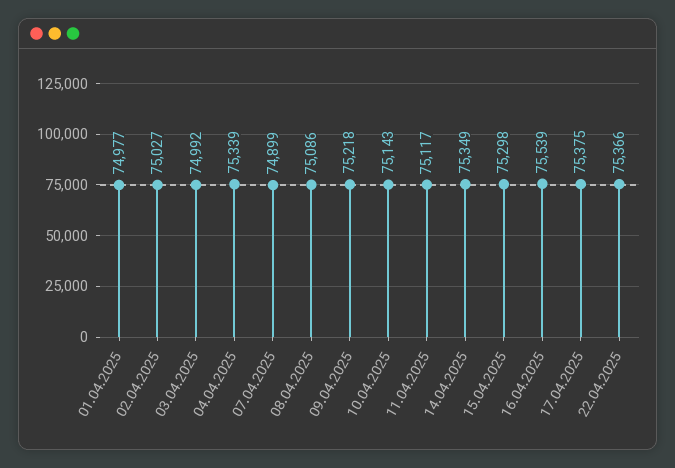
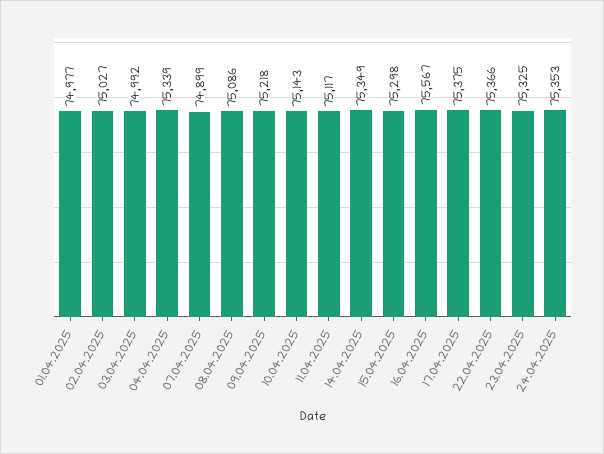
16.04.2025: 75539 -> 75567
23.04.2025: none -> 75325
24.04.2025: none -> 75353

